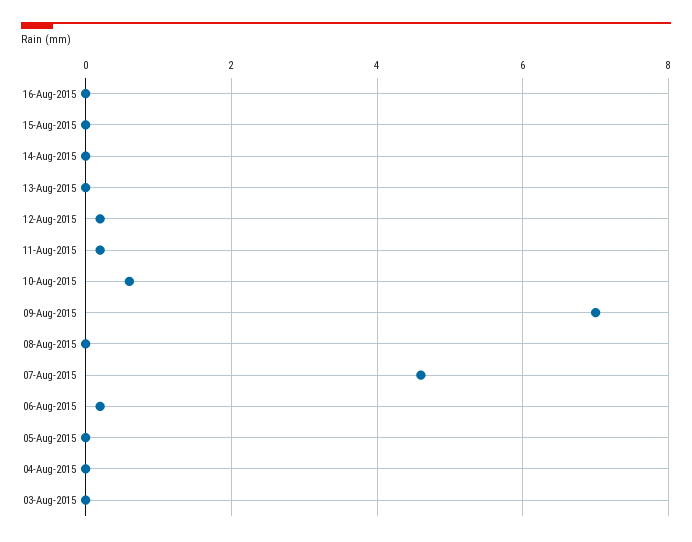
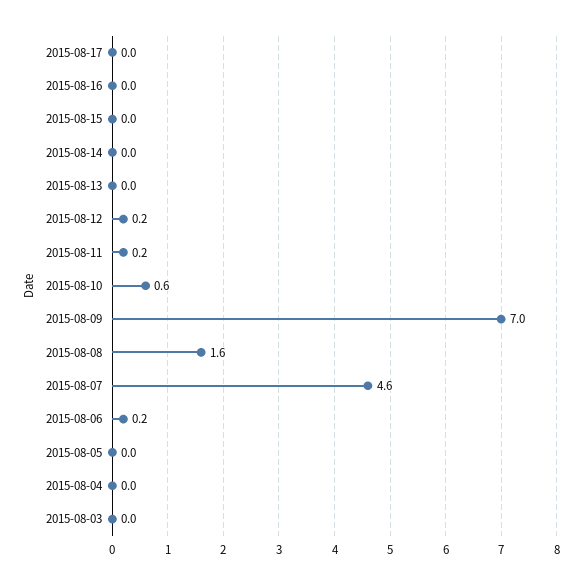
08-Aug-2015: 0 -> 1.6
2015-08-17: none -> 0

